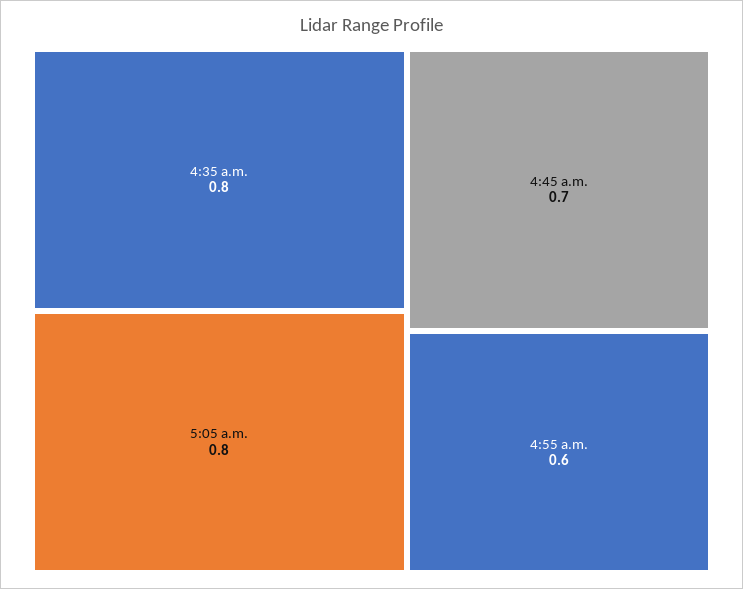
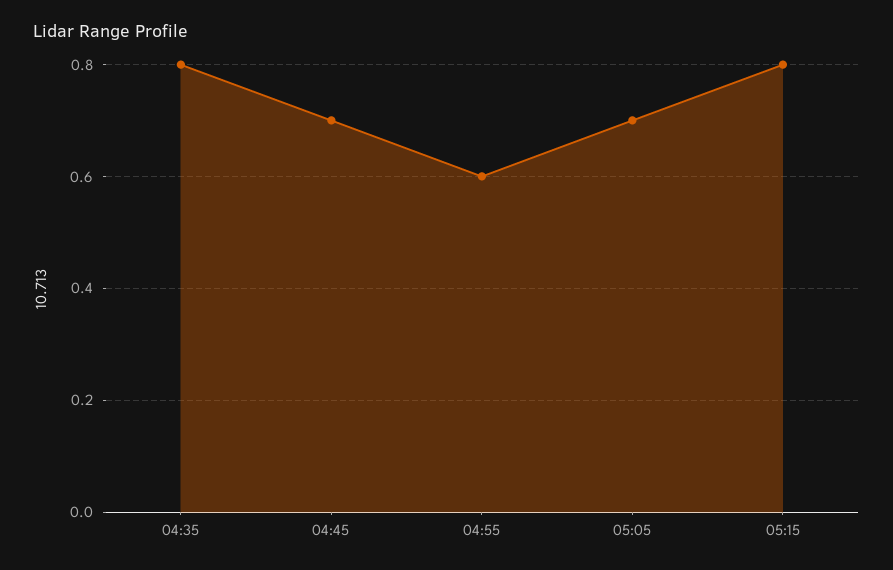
5:05 a.m.: 0.8 -> 0.7
05:15: none -> 0.8

